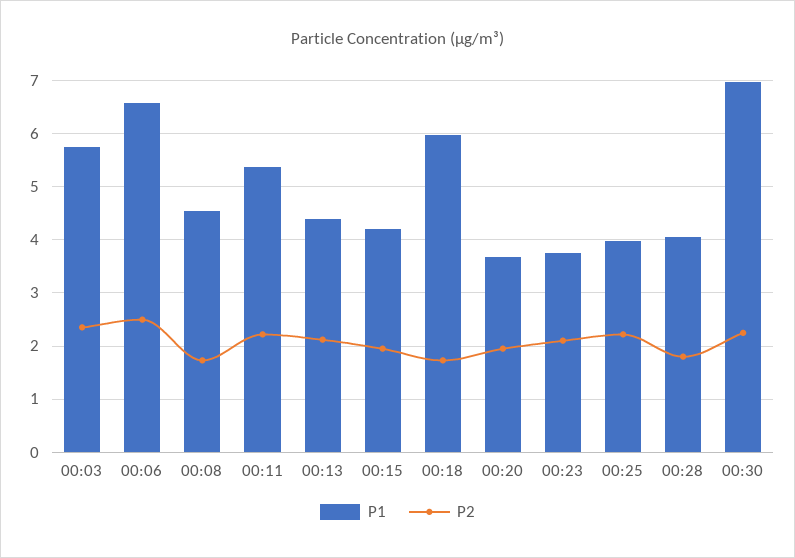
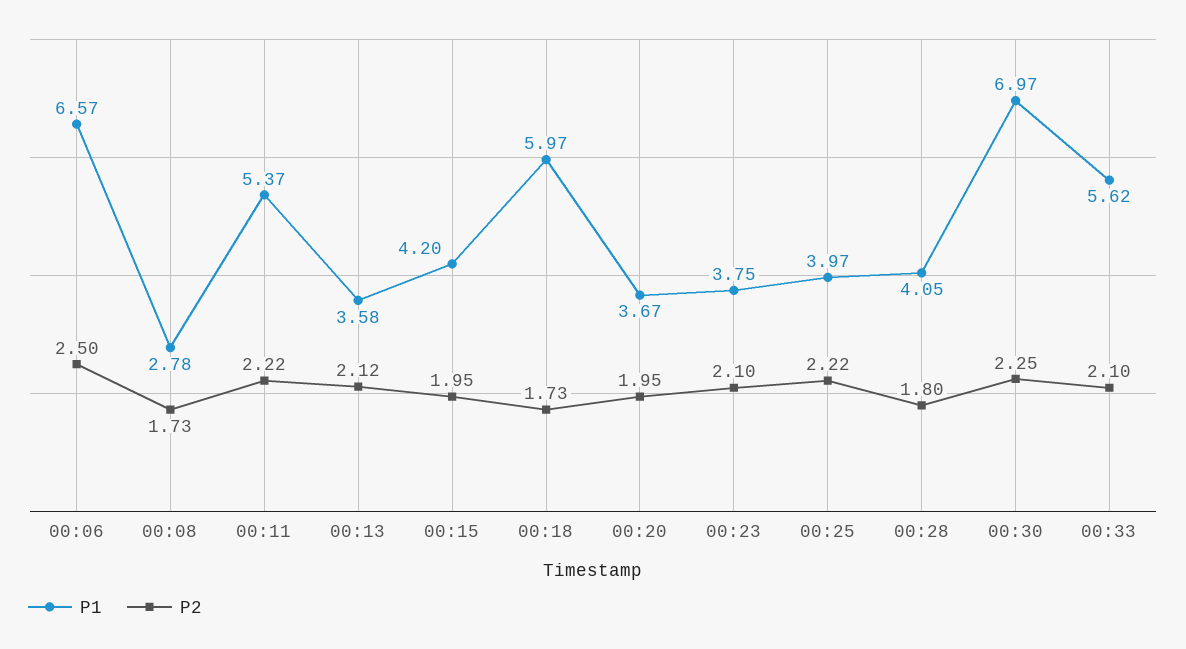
P1, 00:03: 5.8 -> none
P2, 00:03: 2.4 -> none
P1, 00:08: 4.6 -> 2.78
P1, 00:13: 4.4 -> 3.58
P1, 00:33: none -> 5.62
P2, 00:33: none -> 2.1

